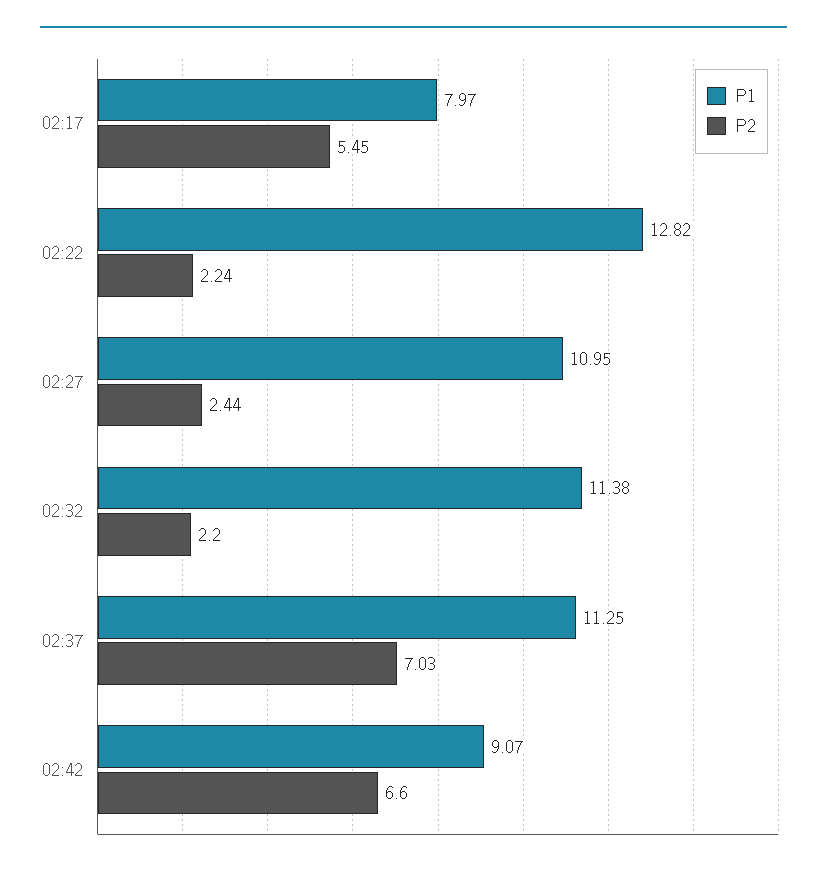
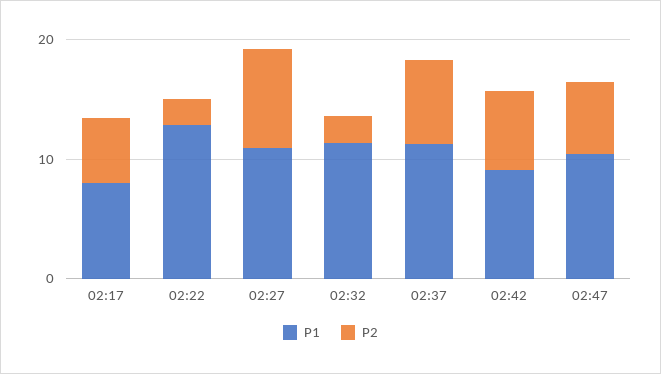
P2, 02:27: 2.44 -> 8
P1, 02:47: none -> 10
P2, 02:47: none -> 6

